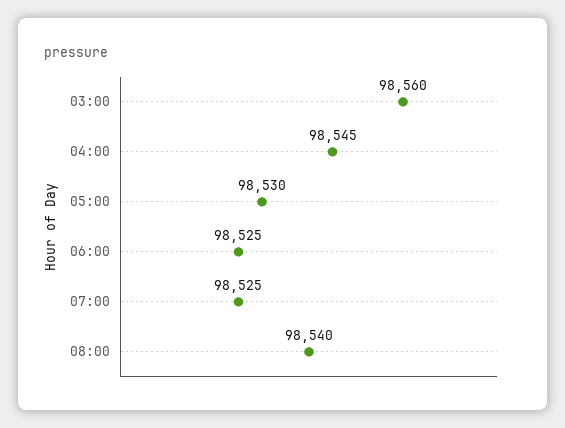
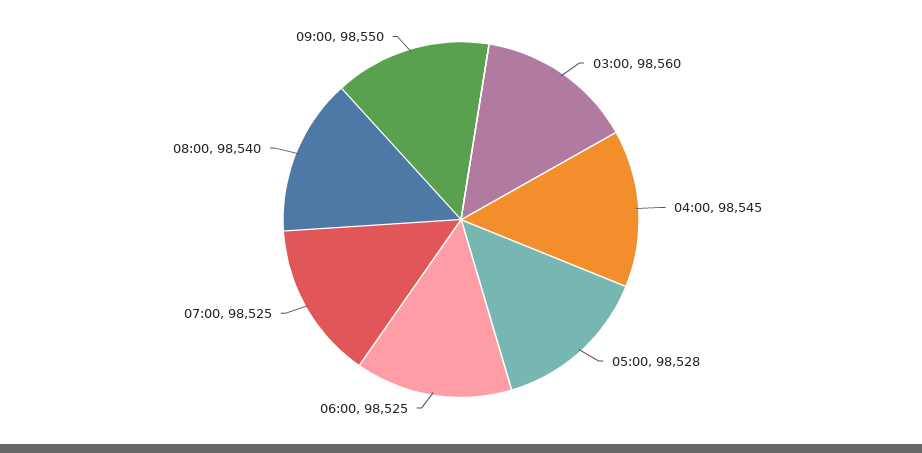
05:00: 98530 -> 98528
09:00: none -> 98550

